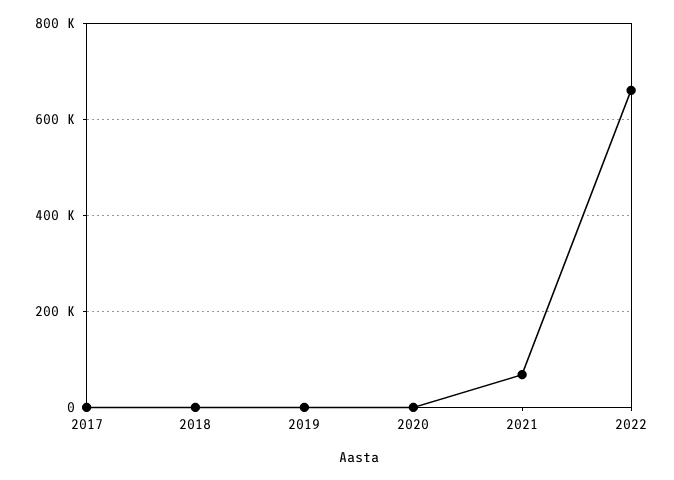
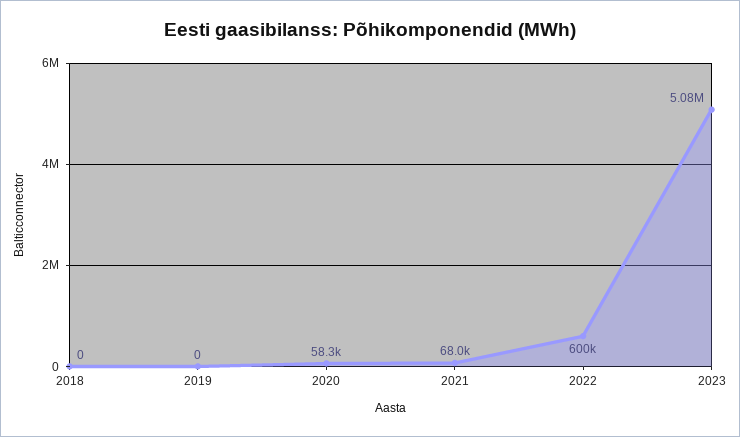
2017: 0 -> none
2020: 0 -> 58300
2022: 660000 -> 600000
2023: none -> 5080000

